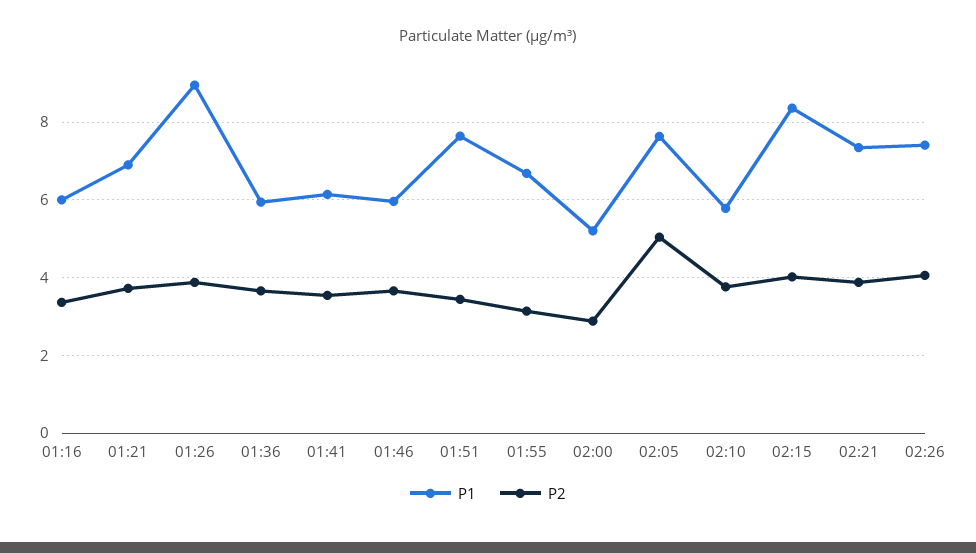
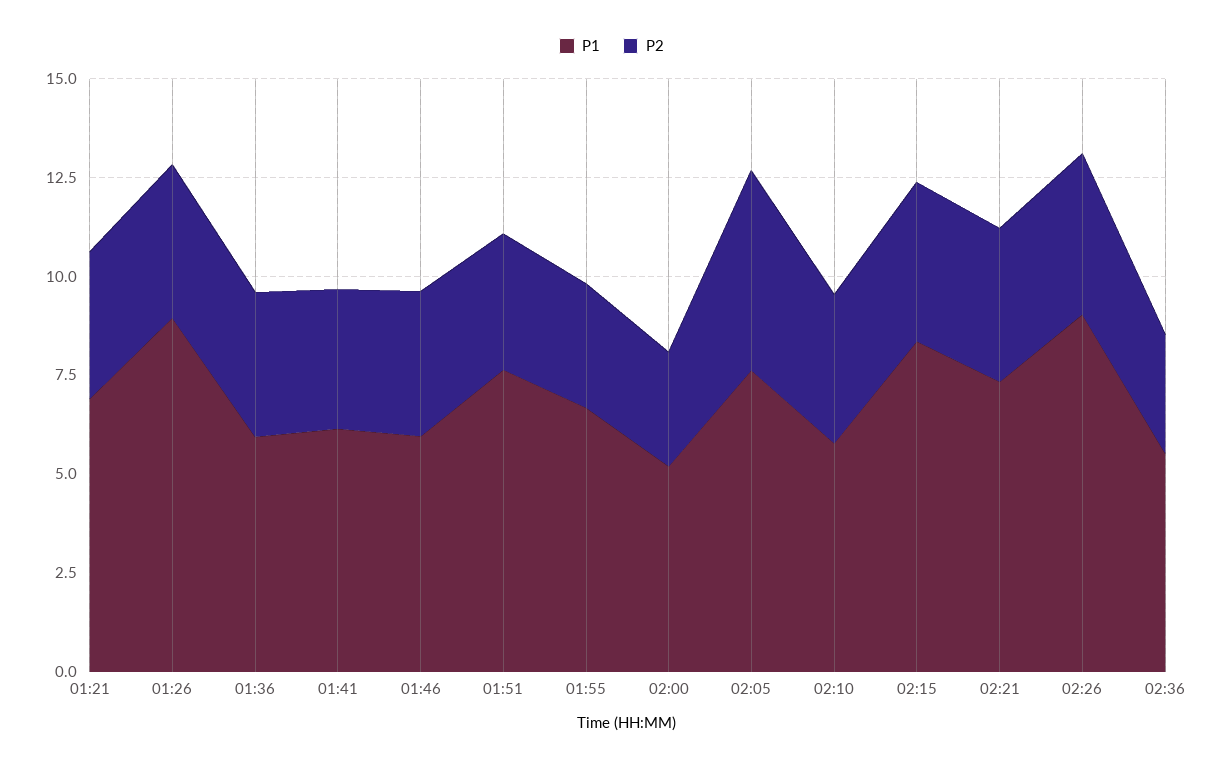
P1, 01:16: 6 -> none
P2, 01:16: 3.4 -> none
P1, 02:26: 7.4 -> 9
P1, 02:36: none -> 5.5
P2, 02:36: none -> 3

